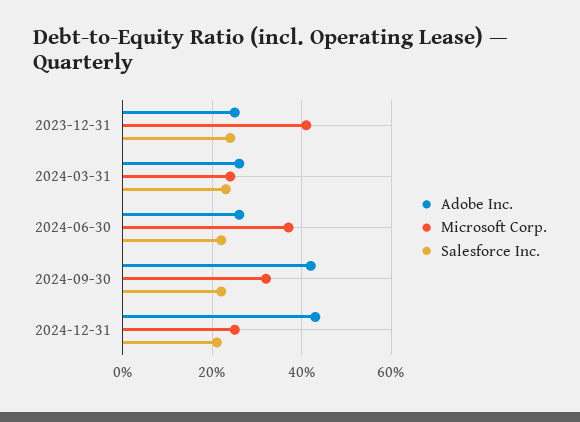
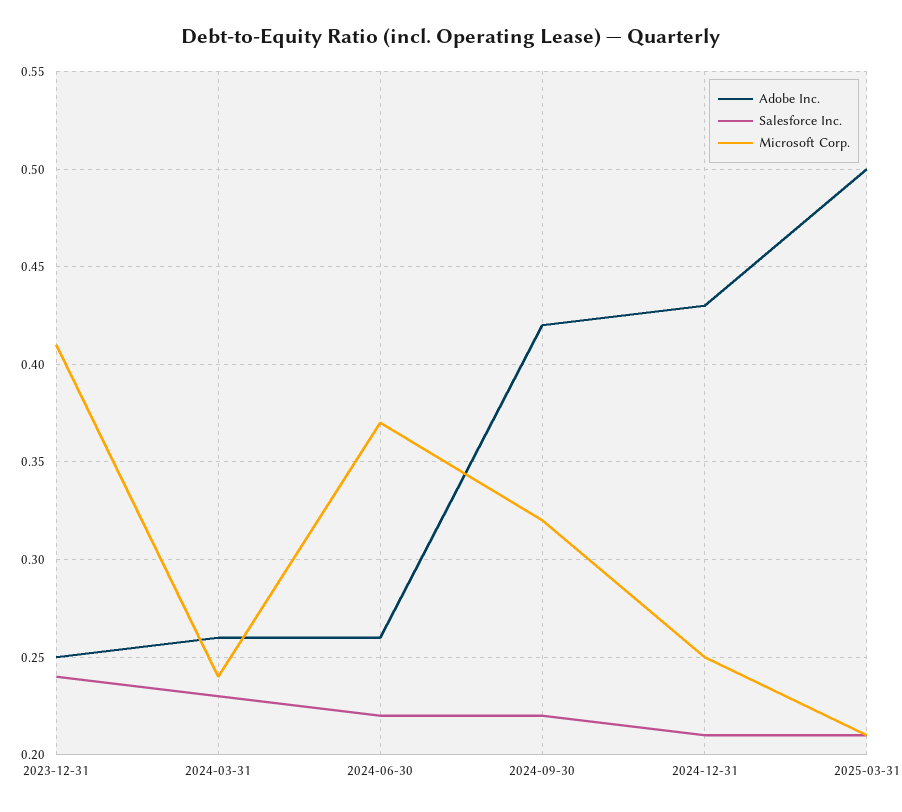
Adobe Inc., 2025-03-31: none -> 0.5
Salesforce Inc., 2025-03-31: none -> 0.21
Microsoft Corp., 2025-03-31: none -> 0.21

